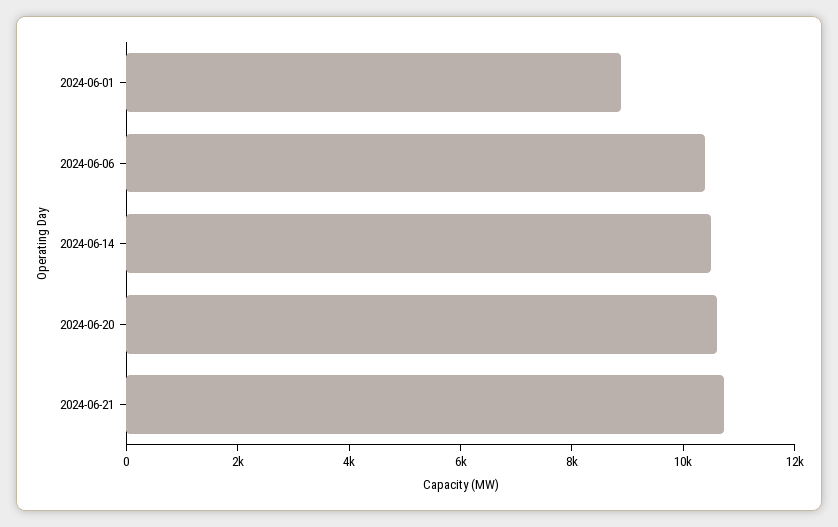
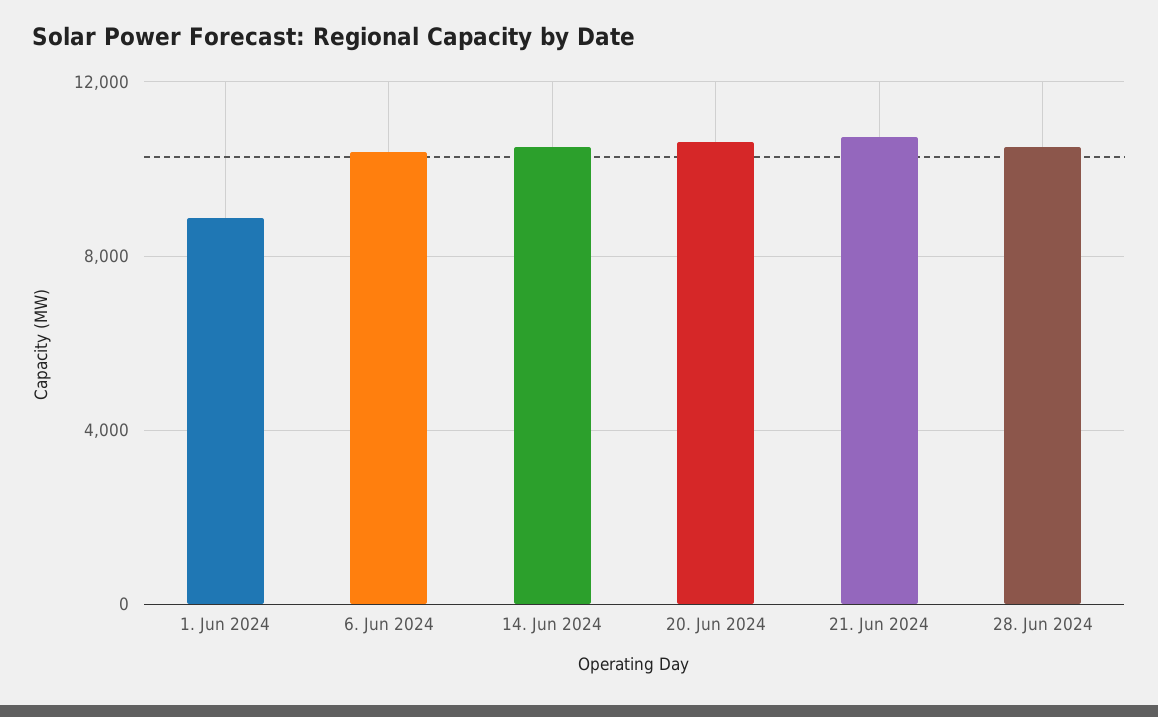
28. Jun 2024: none -> 10500

